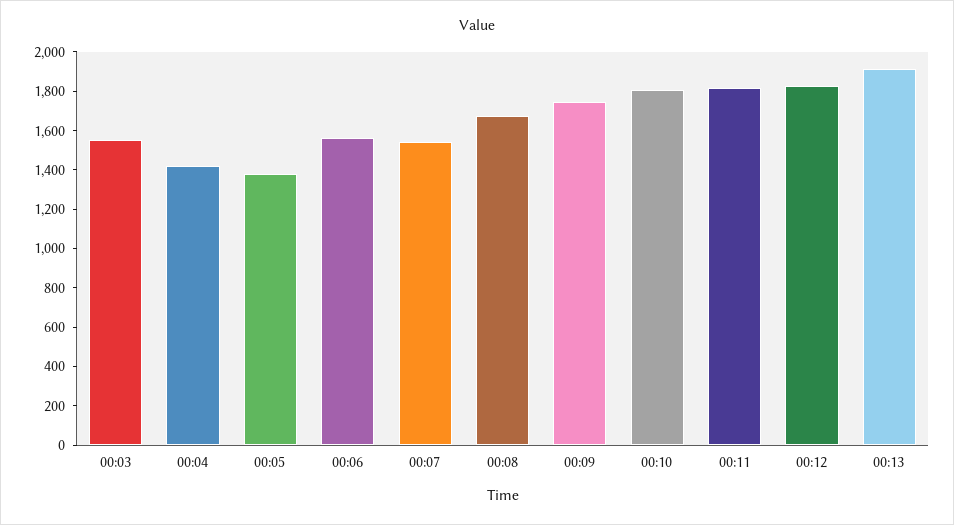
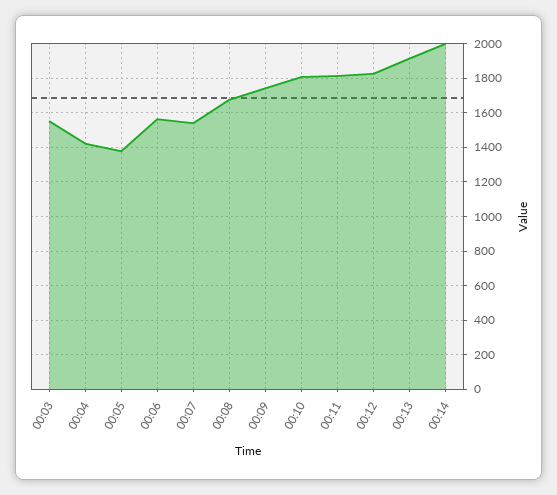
00:14: none -> 2000

